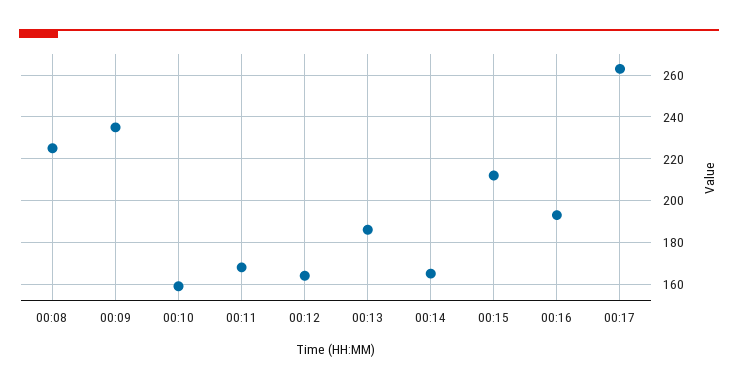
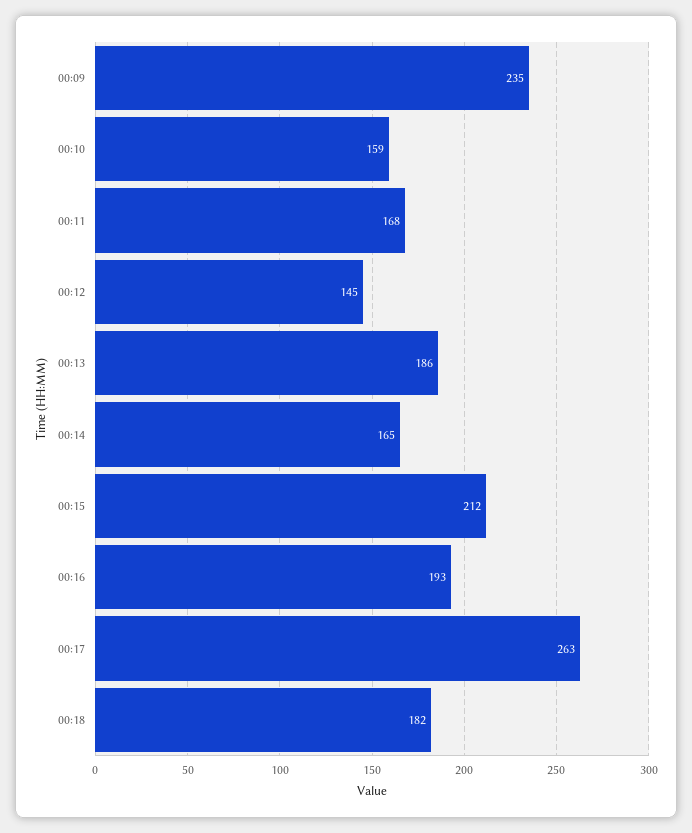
00:08: 225 -> none
00:12: 165 -> 145
00:18: none -> 182

